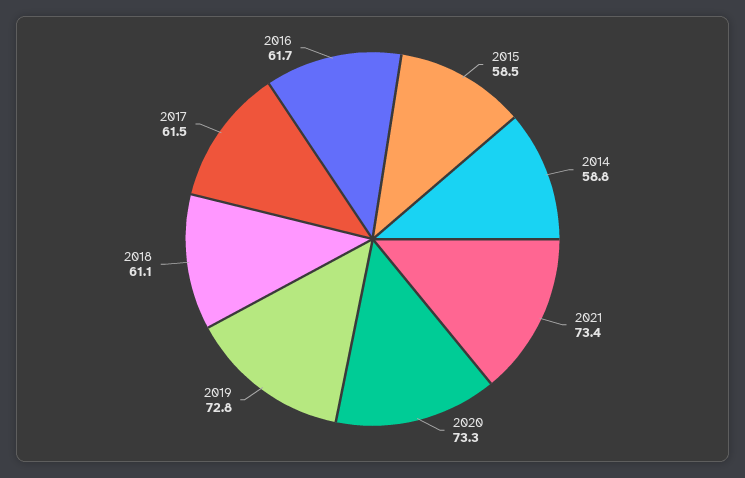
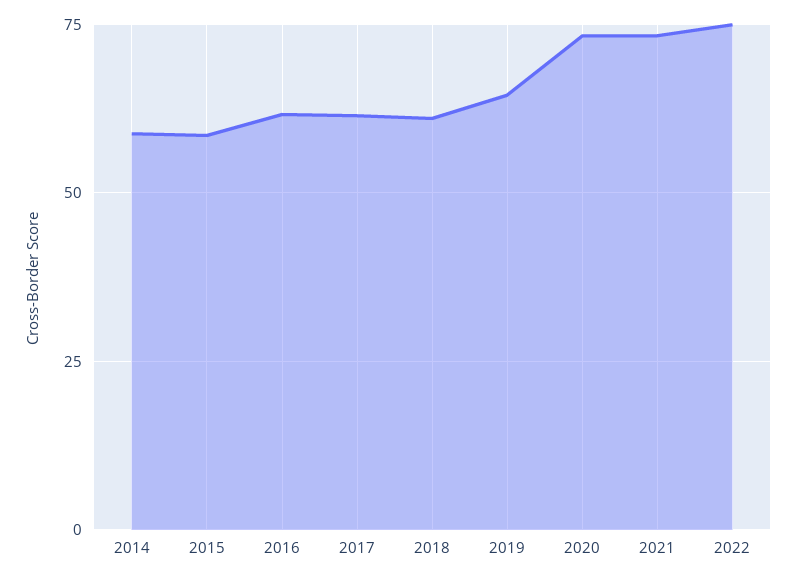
2019: 72.8 -> 65
2022: none -> 75

